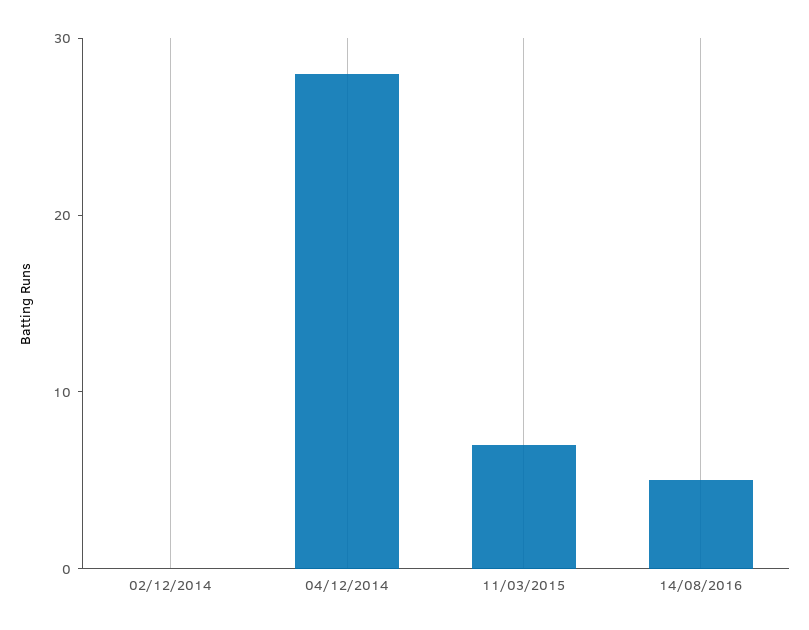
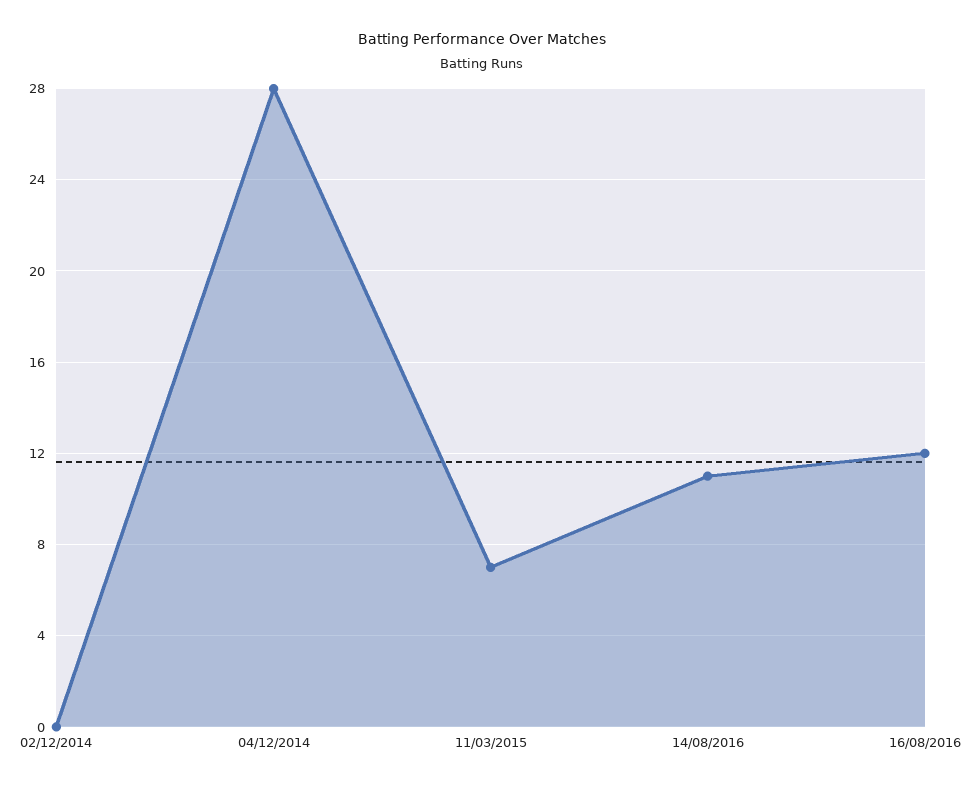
14/08/2016: 5 -> 11
16/08/2016: none -> 12

